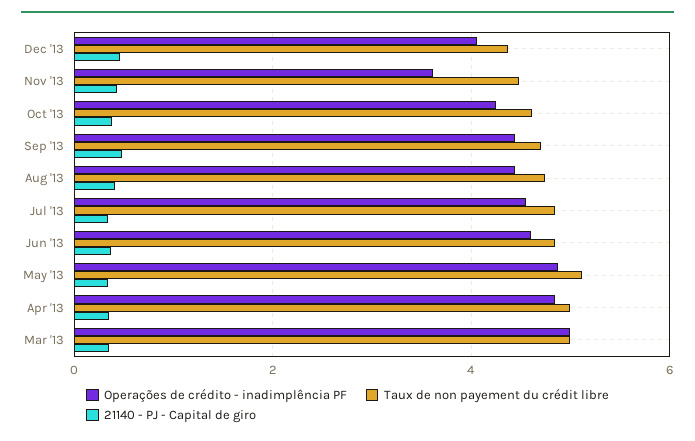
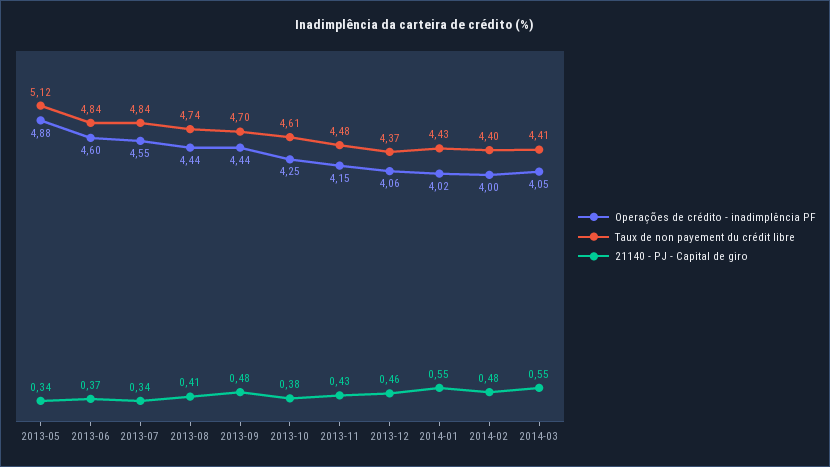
Operações de crédito - inadimplência PF, Nov '13: 3.6 -> 4.15
Operações de crédito - inadimplência PF, Apr '13: 4.8 -> none
Taux de non payement du crédit libre, Apr '13: 5 -> none
21140 - PJ - Capital de giro, Apr '13: 0.4 -> none
Operações de crédito - inadimplência PF, Mar '13: 5 -> none
Taux de non payement du crédit libre, Mar '13: 5 -> none
21140 - PJ - Capital de giro, Mar '13: 0.4 -> none
Operações de crédito - inadimplência PF, 2014-01: none -> 4.02
Taux de non payement du crédit libre, 2014-01: none -> 4.43
21140 - PJ - Capital de giro, 2014-01: none -> 0.55
Operações de crédito - inadimplência PF, 2014-02: none -> 4
Taux de non payement du crédit libre, 2014-02: none -> 4.4
21140 - PJ - Capital de giro, 2014-02: none -> 0.48
Operações de crédito - inadimplência PF, 2014-03: none -> 4.05
Taux de non payement du crédit libre, 2014-03: none -> 4.41
21140 - PJ - Capital de giro, 2014-03: none -> 0.55

